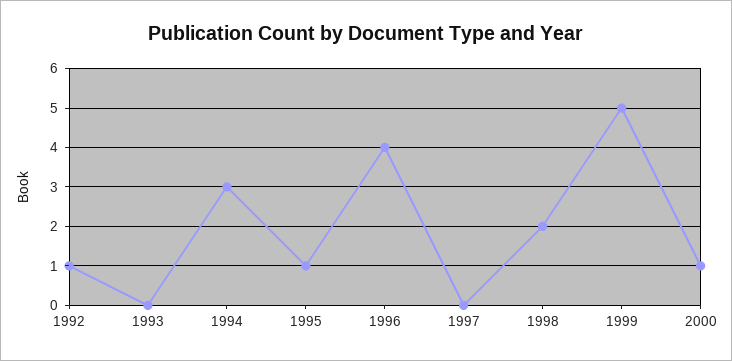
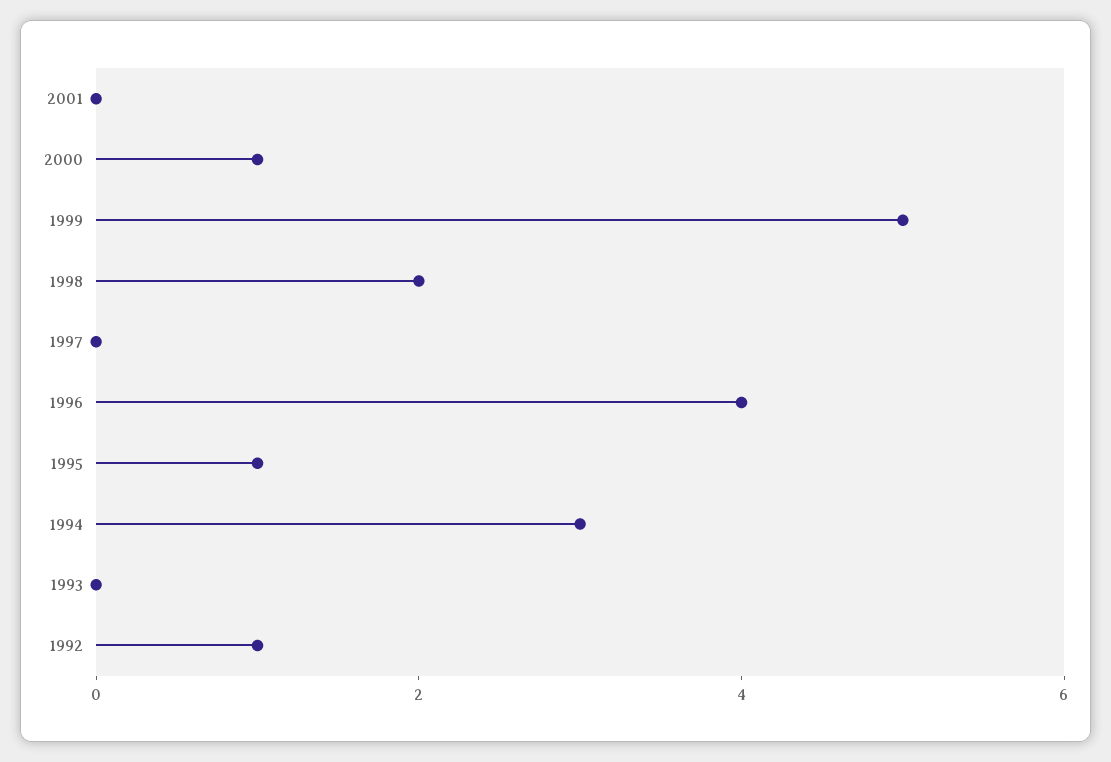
2001: none -> 0

